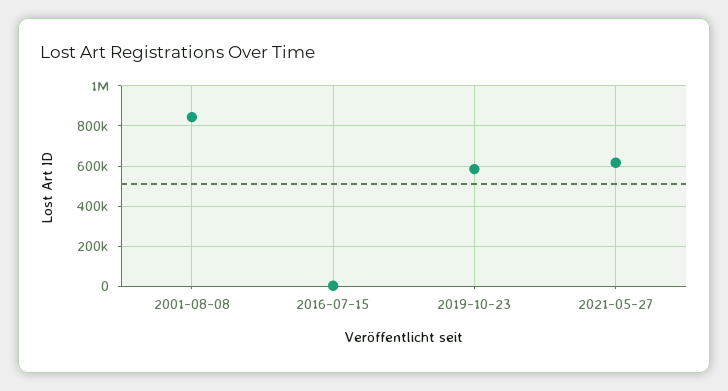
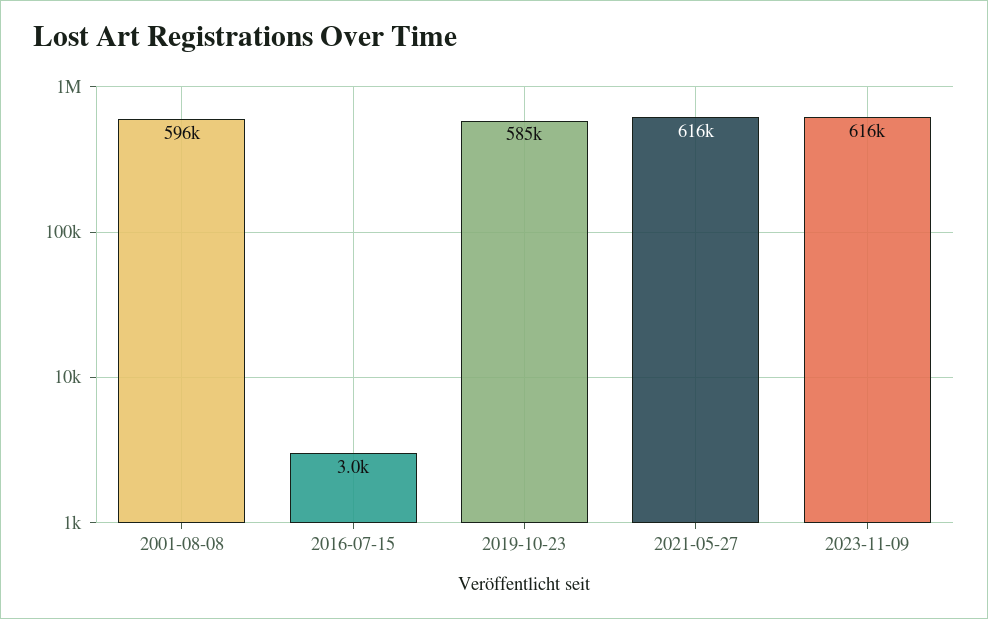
2001-08-08: 850000 -> 596000
2023-11-09: none -> 616000

